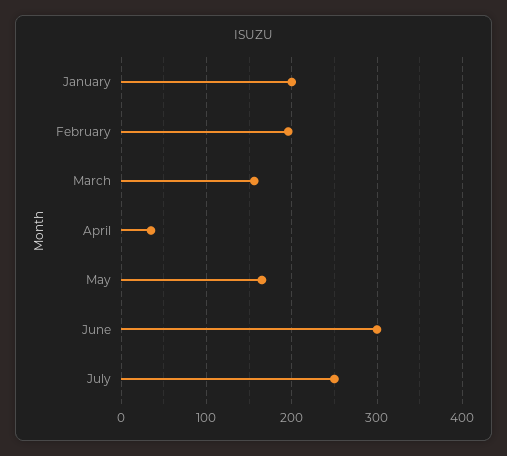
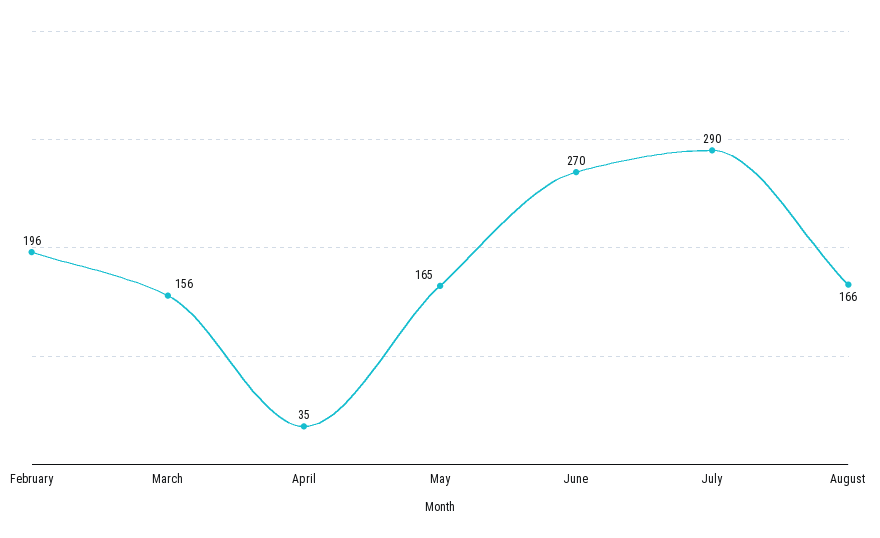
January: 200 -> none
June: 300 -> 270
July: 250 -> 290
August: none -> 166

